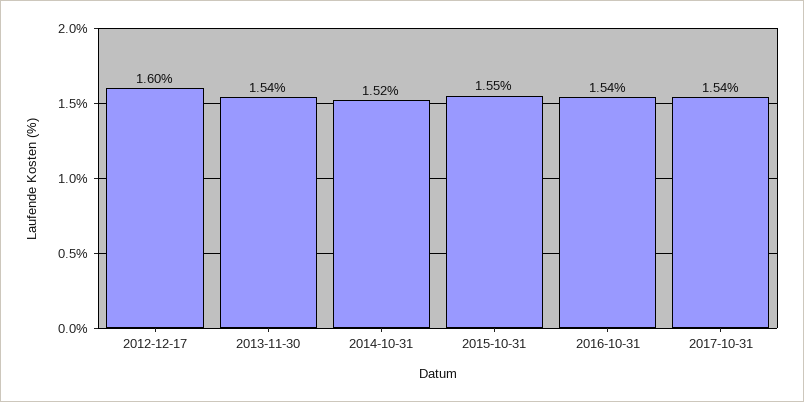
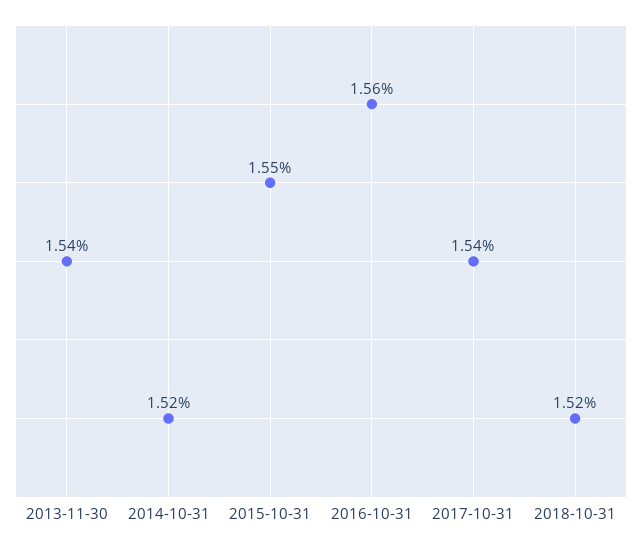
2012-12-17: 1.6 -> none
2016-10-31: 1.54 -> 1.56
2018-10-31: none -> 1.52

